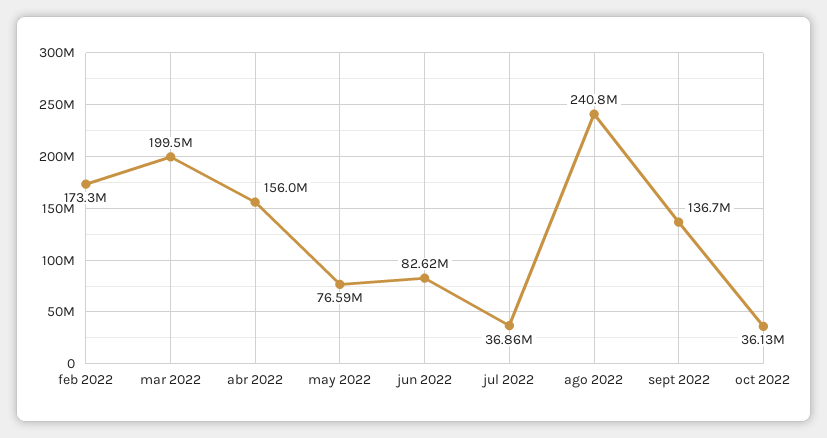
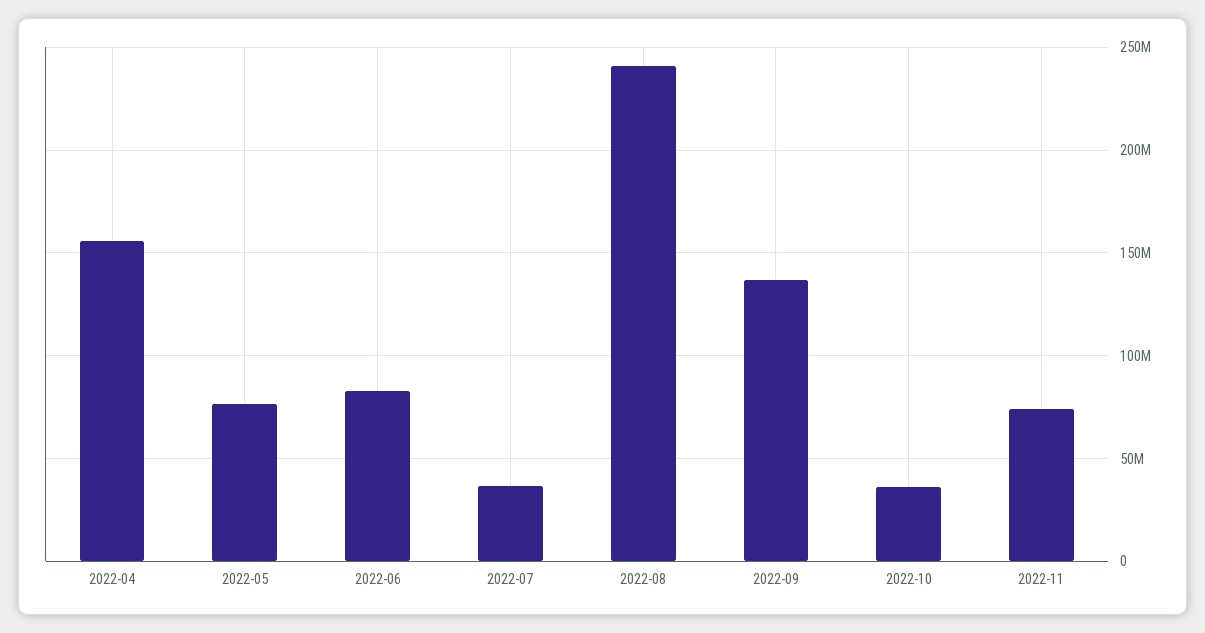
feb 2022: 173300000 -> none
mar 2022: 199500000 -> none
2022-11: none -> 75000000

